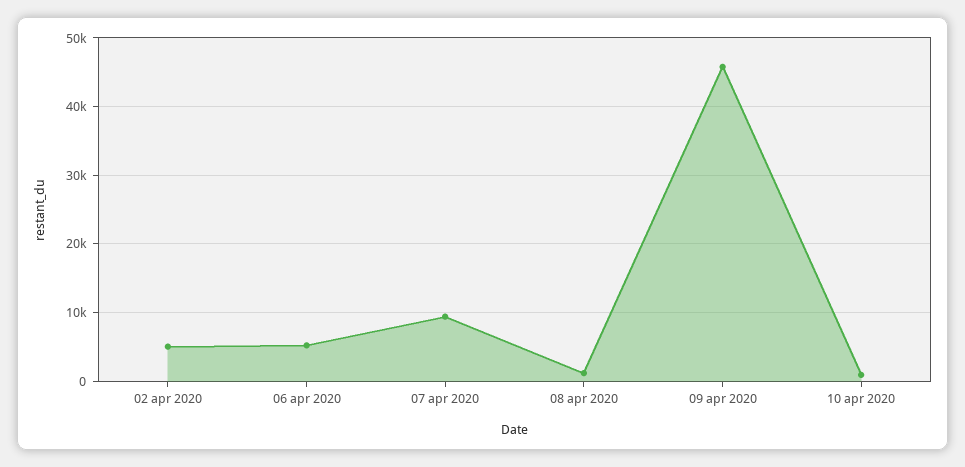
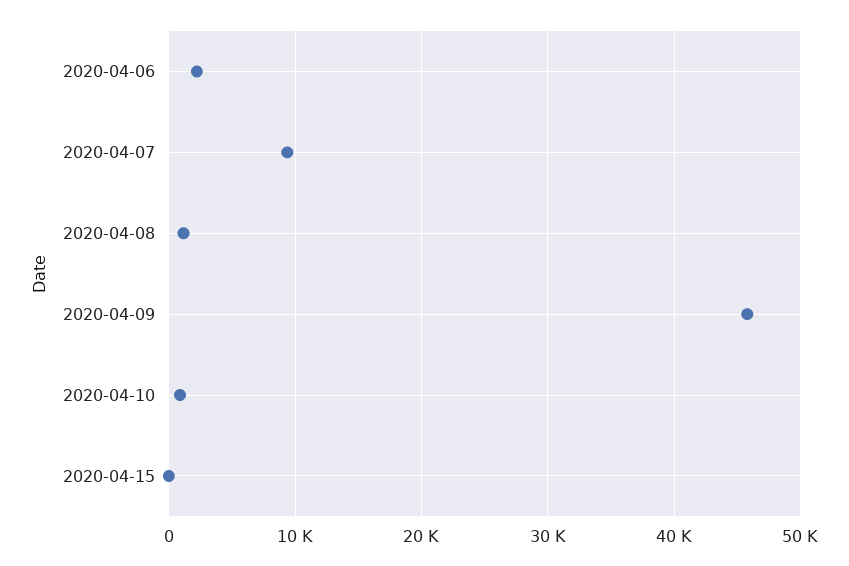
02 apr 2020: 5000 -> none
06 apr 2020: 5000 -> 2000
2020-04-15: none -> 0

